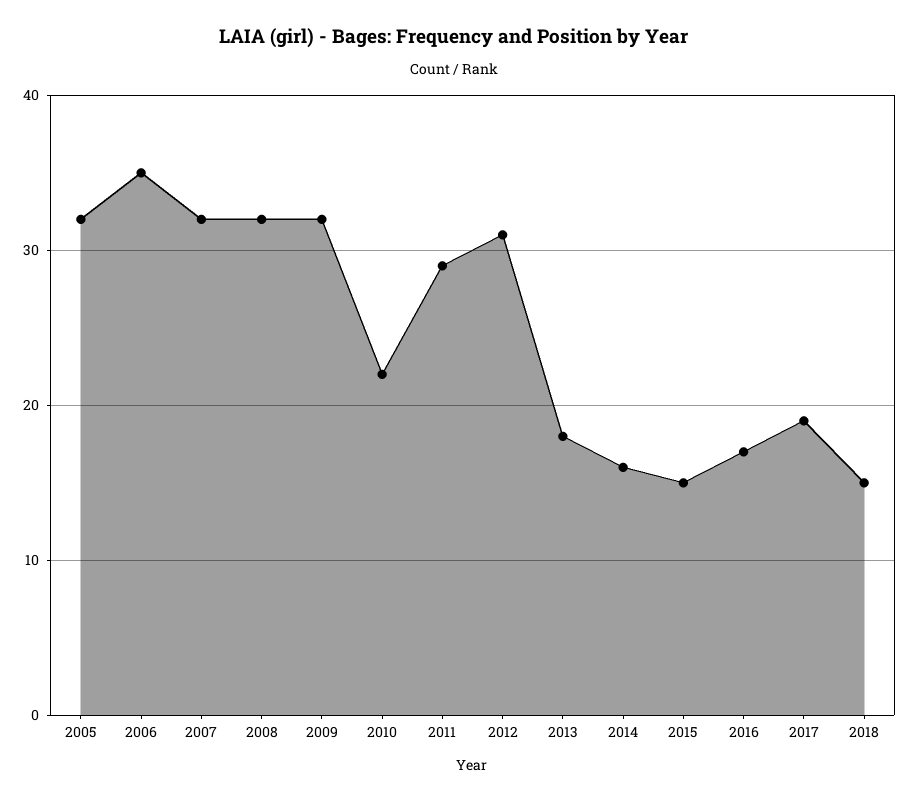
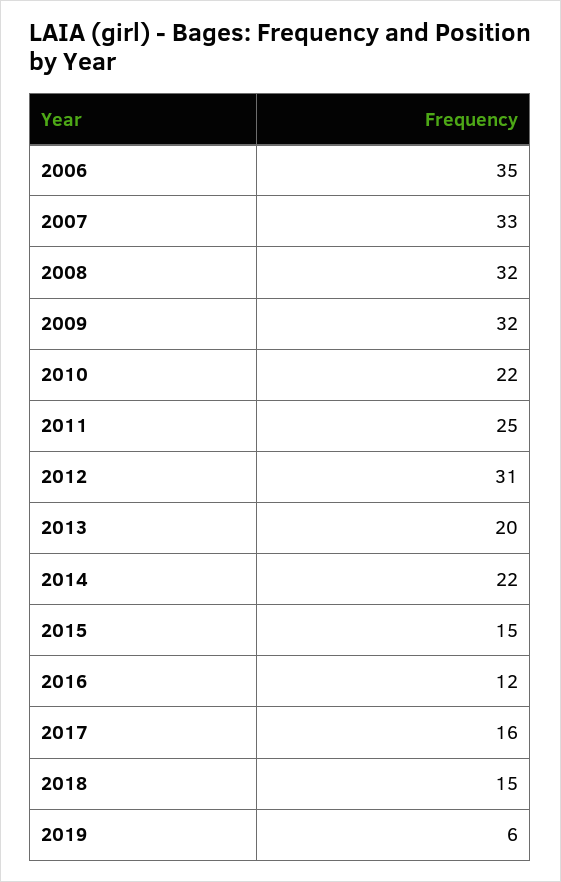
2005: 32 -> none
2007: 32 -> 33
2011: 29 -> 25
2013: 18 -> 20
2014: 16 -> 22
2016: 17 -> 12
2017: 19 -> 16
2019: none -> 6

